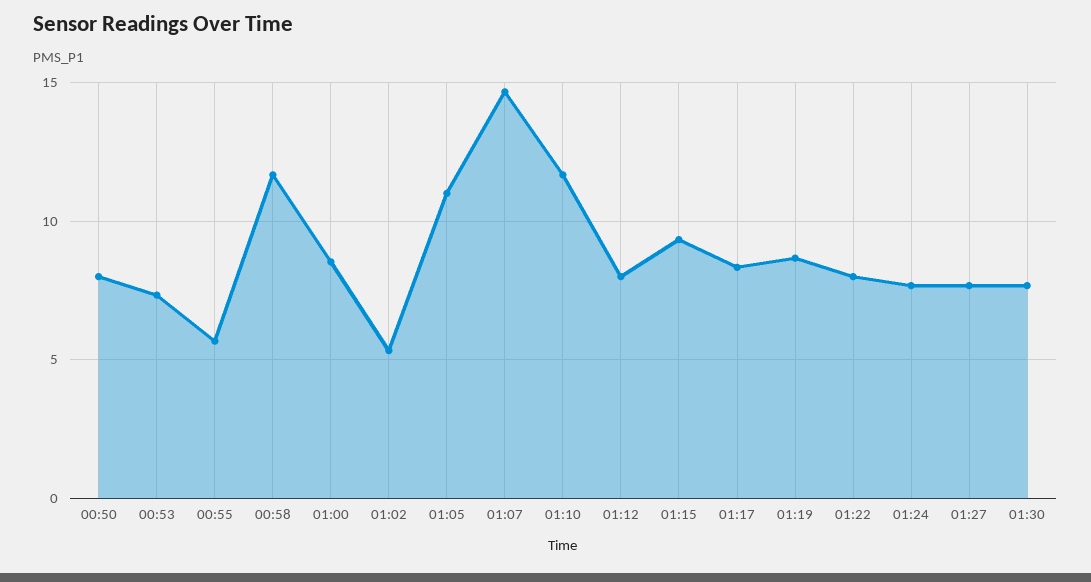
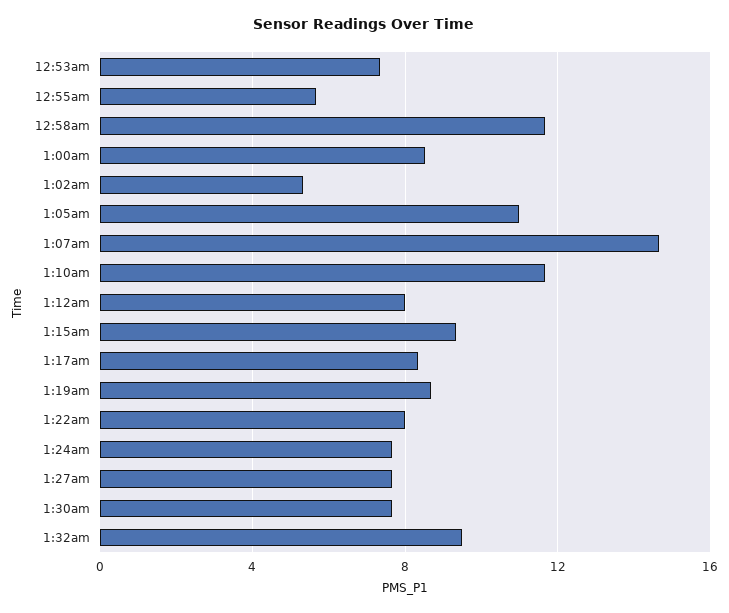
00:50: 8 -> none
1:32am: none -> 9.5

